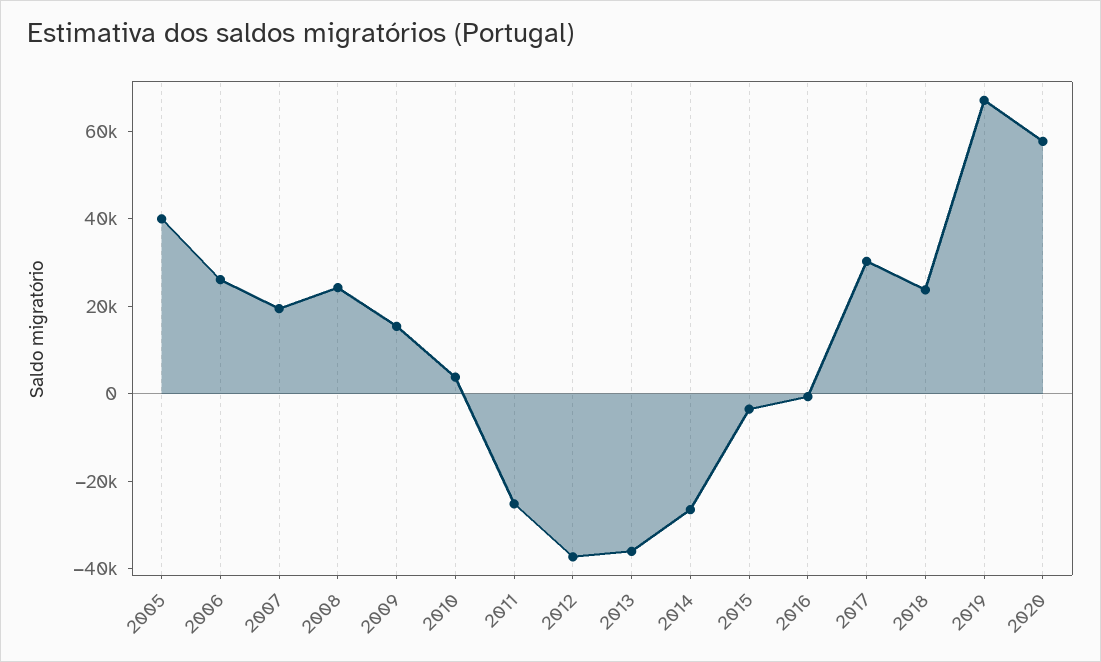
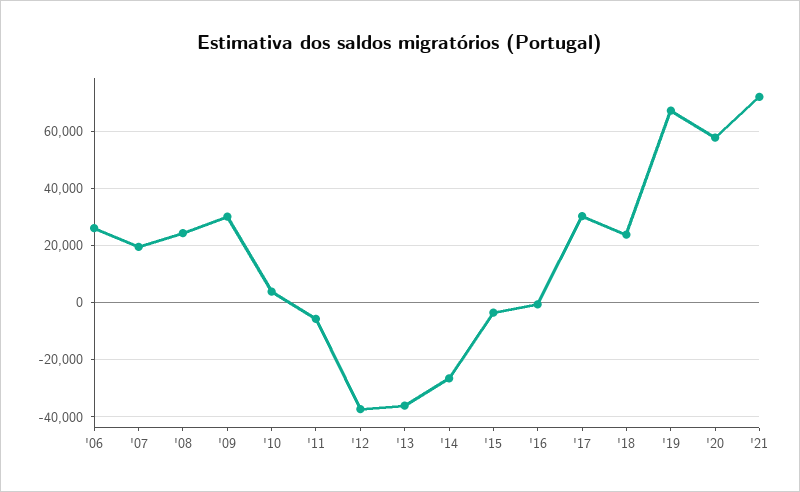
2005: 40000 -> none
2009: 15000 -> 30000
2011: -25000 -> -5000
'21: none -> 72500

